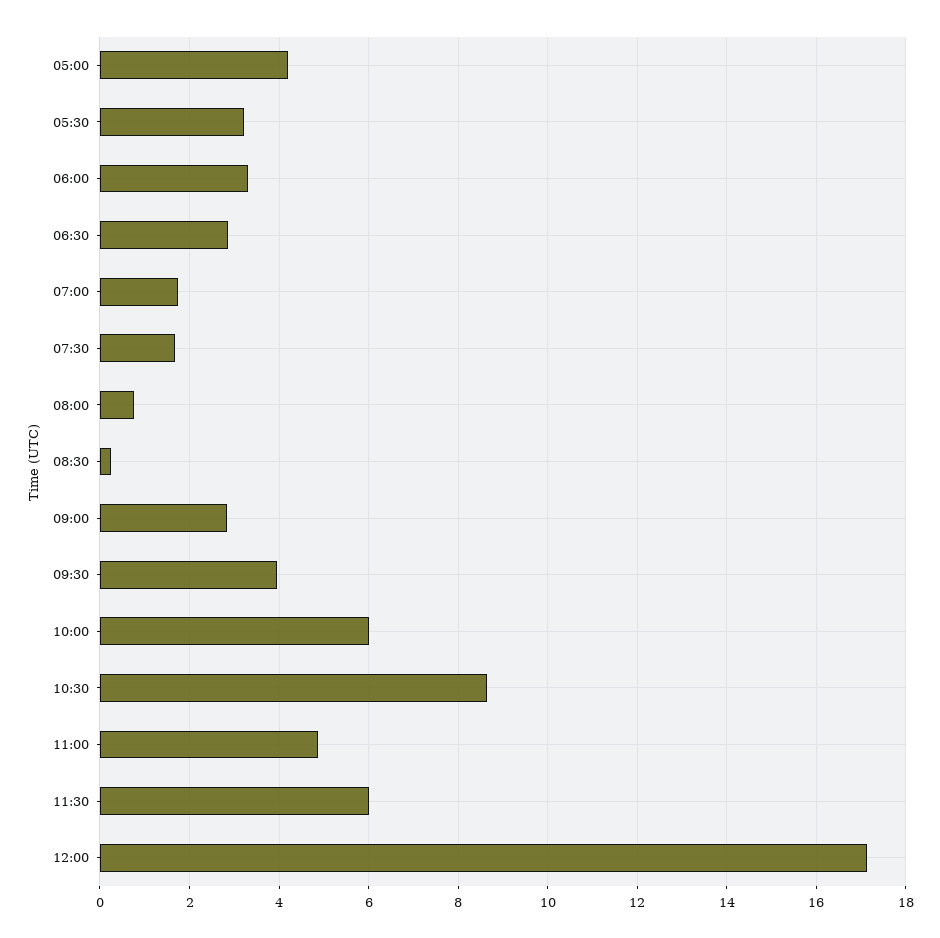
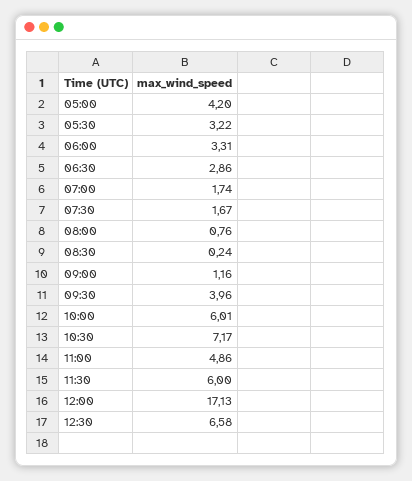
09:00: 2.8 -> 1.16
10:30: 8.6 -> 7.17
12:30: none -> 6.58

